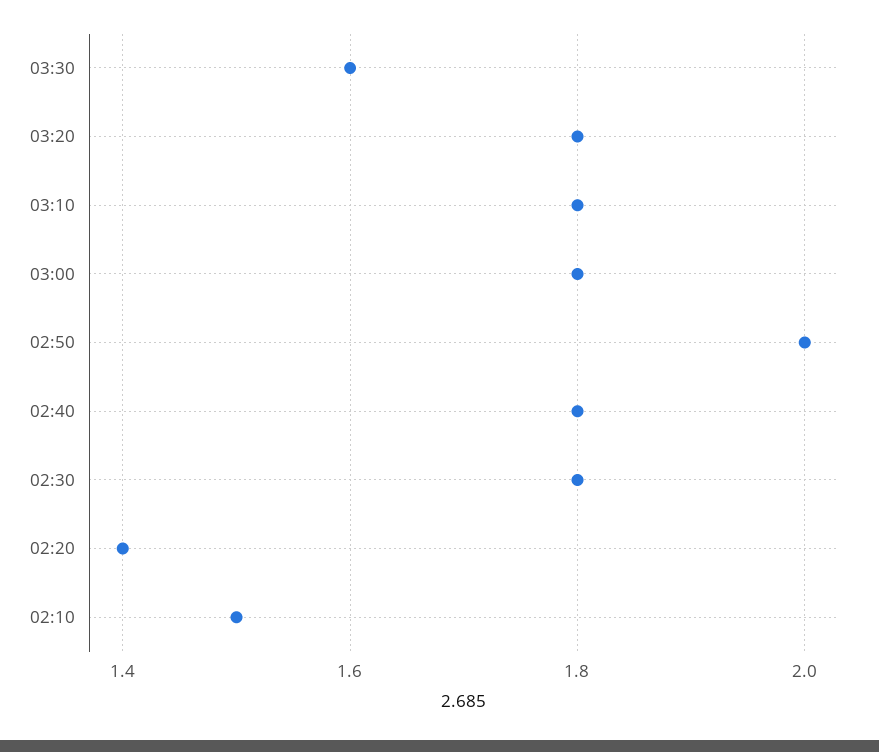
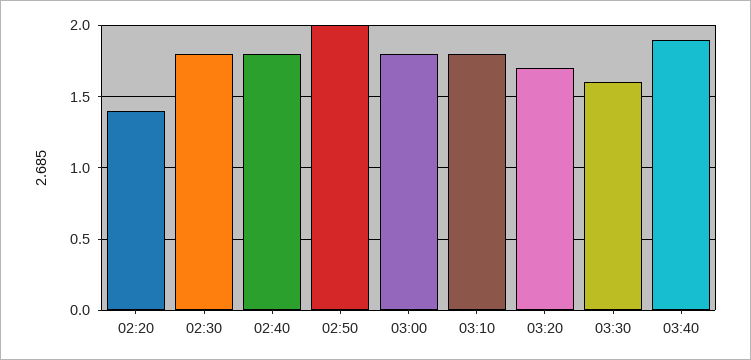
03:20: 1.8 -> 1.7
02:10: 1.5 -> none
03:40: none -> 1.9

